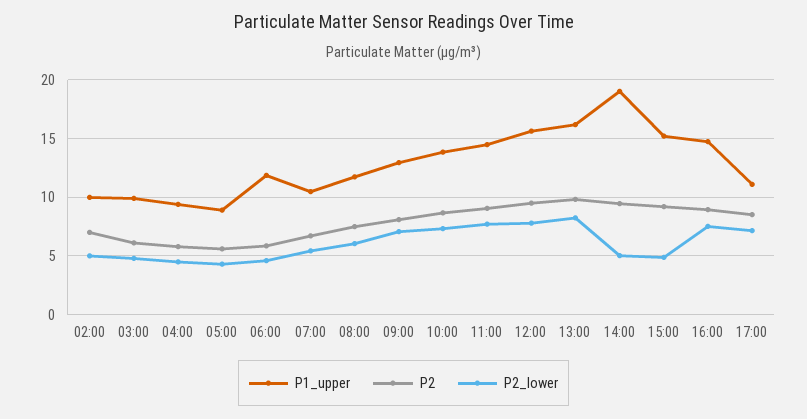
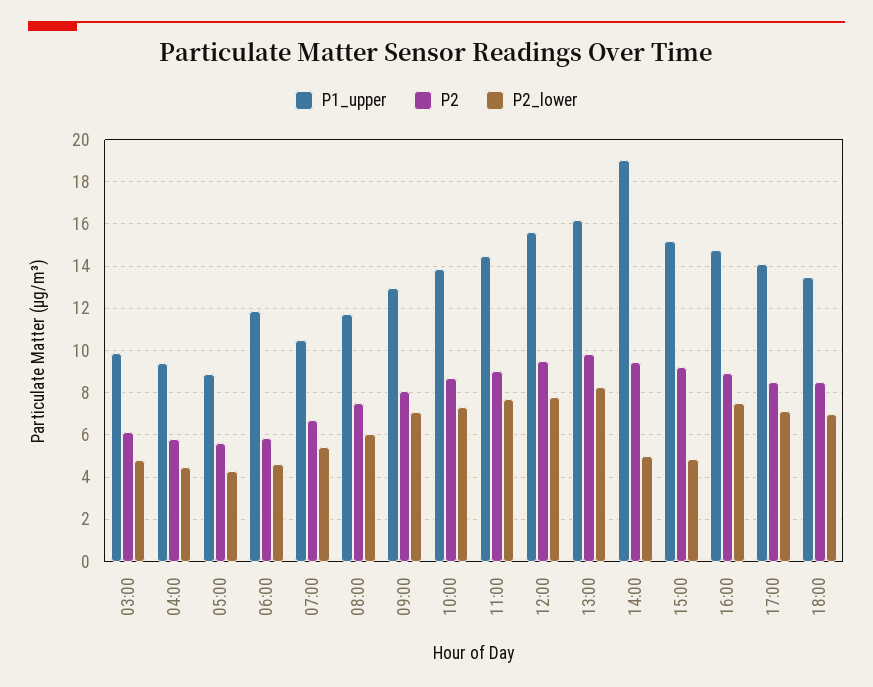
P1_upper, 02:00: 10 -> none
P2, 02:00: 7 -> none
P2_lower, 02:00: 5 -> none
P1_upper, 17:00: 11 -> 14
P1_upper, 18:00: none -> 13.5
P2, 18:00: none -> 8.5
P2_lower, 18:00: none -> 7

